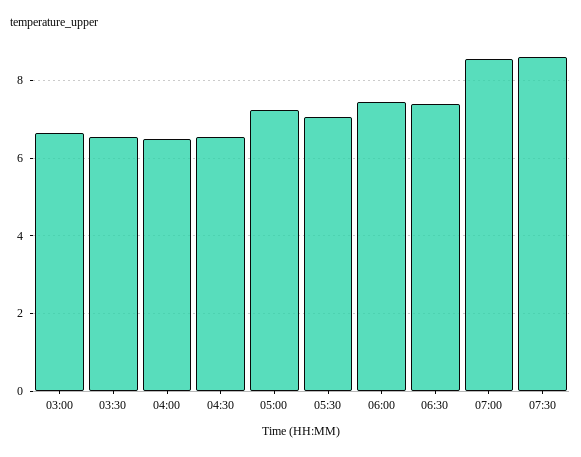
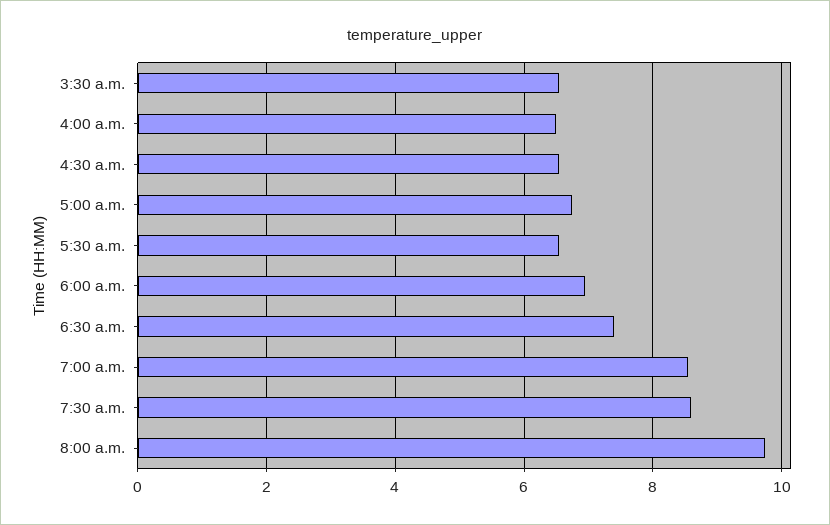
03:00: 6.6 -> none
05:00: 7.2 -> 6.8
05:30: 7 -> 6.6
06:00: 7.4 -> 7
8:00 a.m.: none -> 9.8

